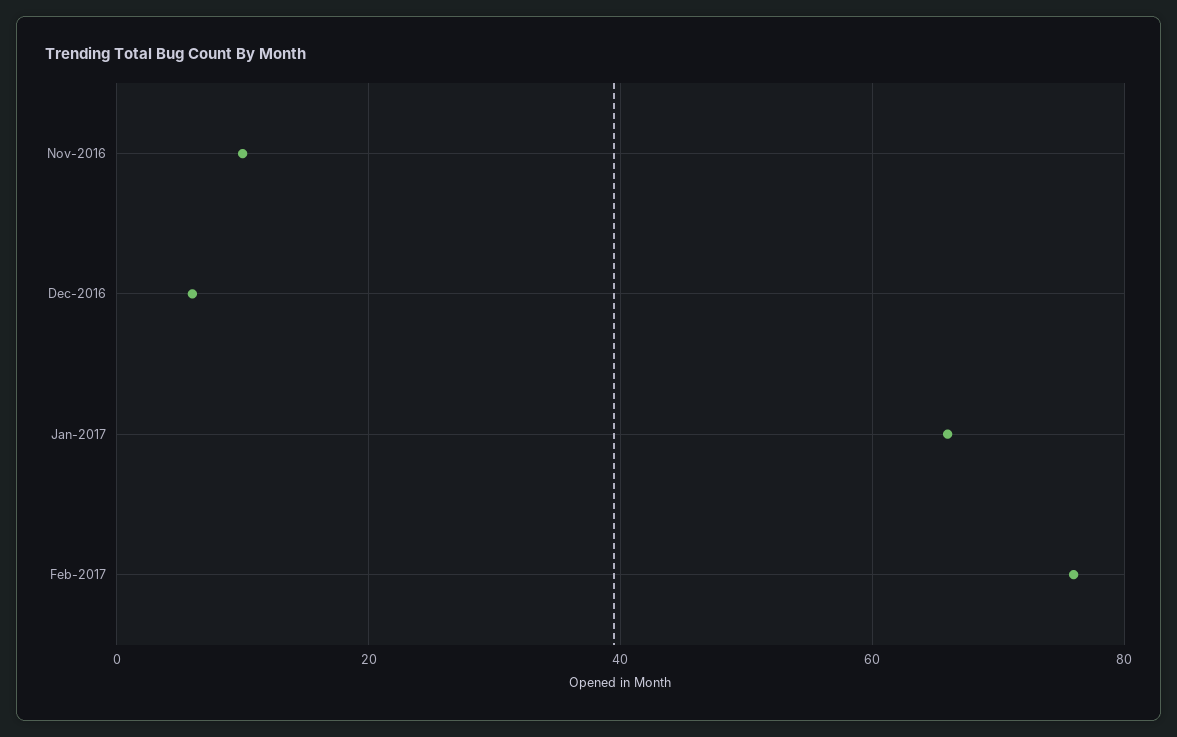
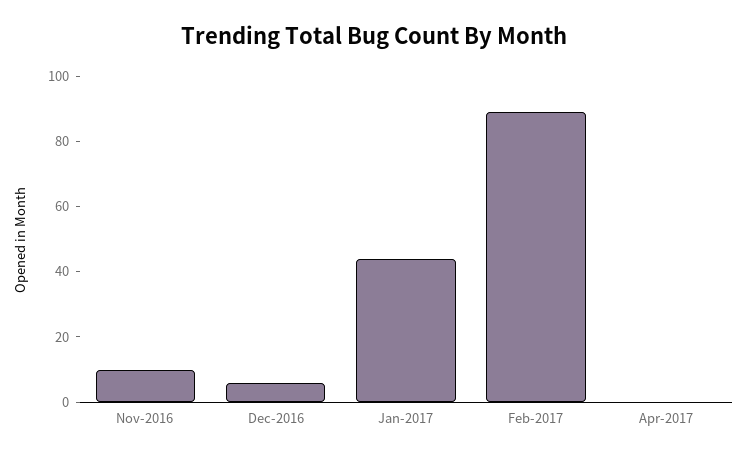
Jan-2017: 65 -> 45
Feb-2017: 75 -> 90
Apr-2017: none -> 0

